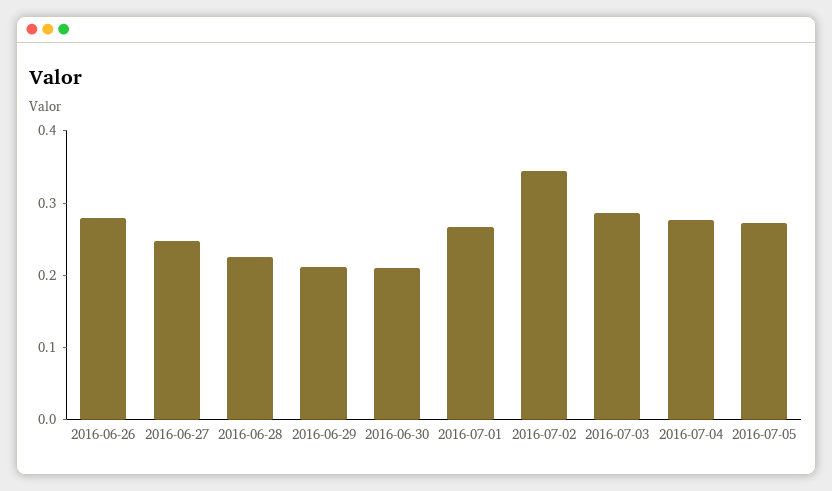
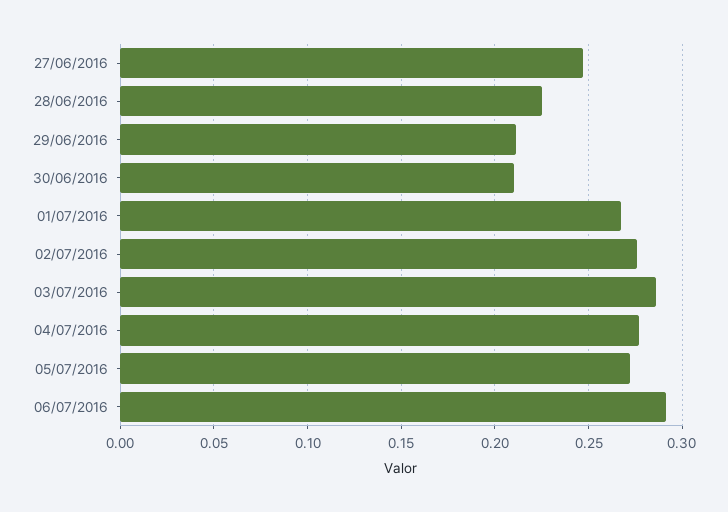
2016-06-26: 0.28 -> none
2016-07-02: 0.34 -> 0.275
06/07/2016: none -> 0.29

